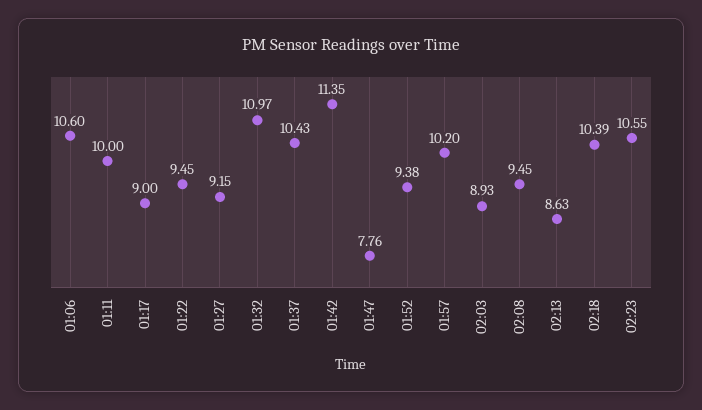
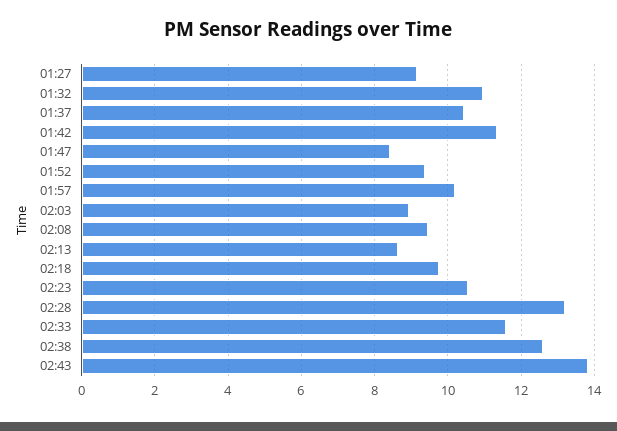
01:06: 10.6 -> none
01:11: 10 -> none
01:17: 9 -> none
01:22: 9.45 -> none
01:47: 7.76 -> 8.4
02:18: 10.39 -> 9.8
02:28: none -> 13.2
02:33: none -> 11.6
02:38: none -> 12.6
02:43: none -> 13.8

